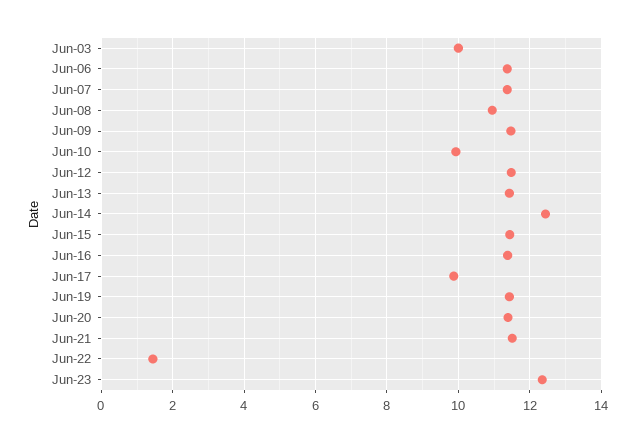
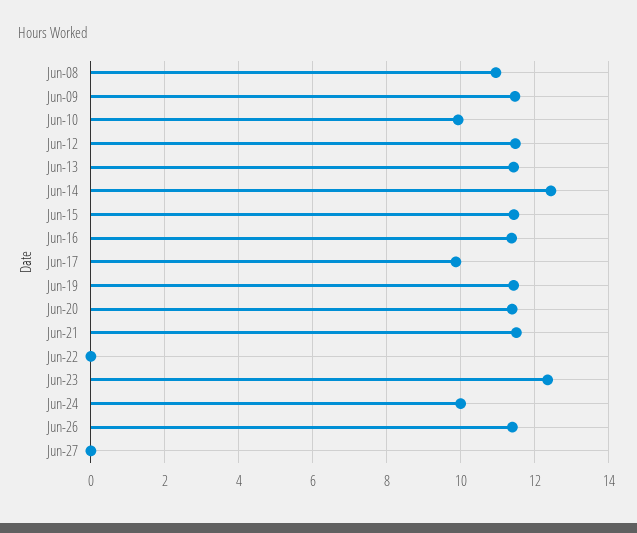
Jun-03: 10 -> none
Jun-06: 11.4 -> none
Jun-07: 11.4 -> none
Jun-22: 1.4 -> 0
Jun-24: none -> 10
Jun-26: none -> 11.4
Jun-27: none -> 0

